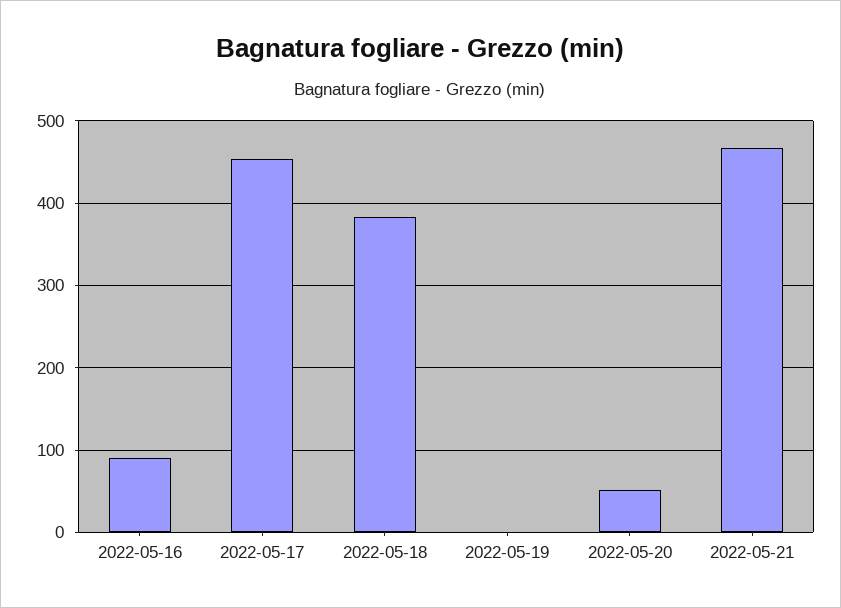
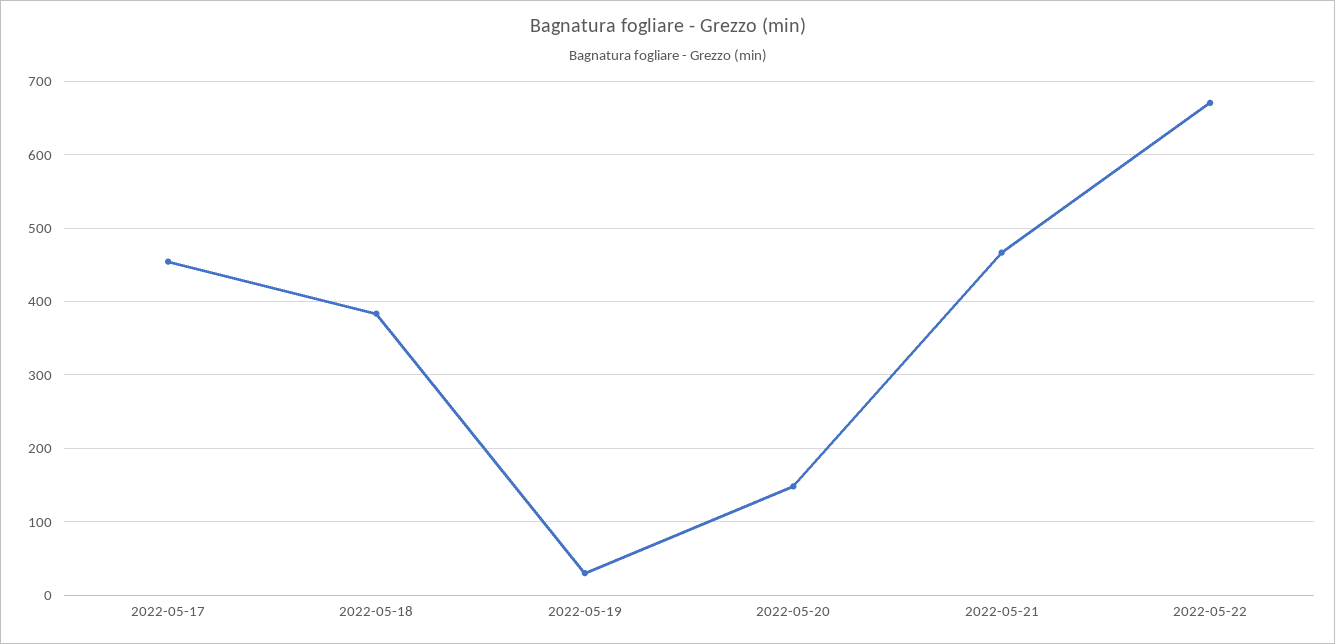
2022-05-16: 90 -> none
2022-05-19: 0 -> 30
2022-05-20: 50 -> 150
2022-05-22: none -> 670

